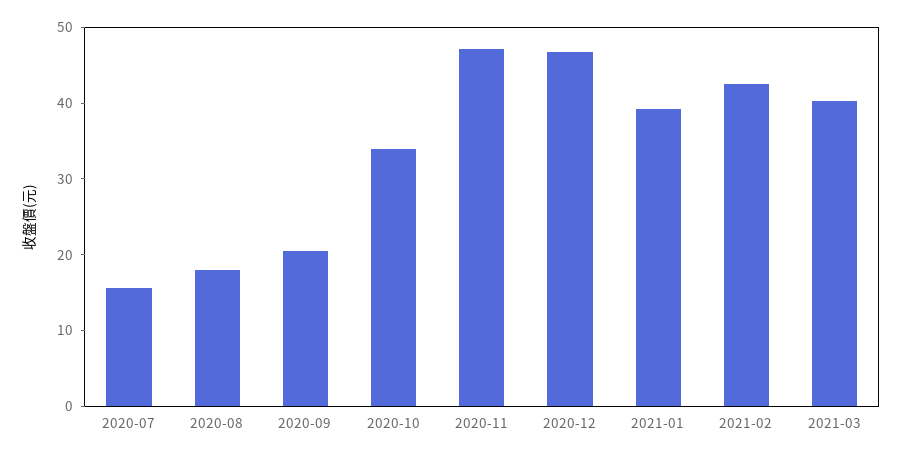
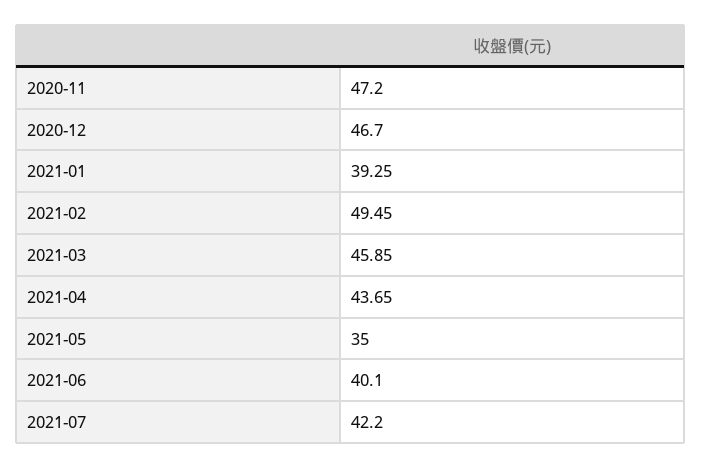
2020-07: 16 -> none
2020-08: 18 -> none
2020-09: 20 -> none
2020-10: 34 -> none
2021-02: 42 -> 49.45
2021-03: 40 -> 45.85
2021-04: none -> 43.65
2021-05: none -> 35
2021-06: none -> 40.1
2021-07: none -> 42.2

